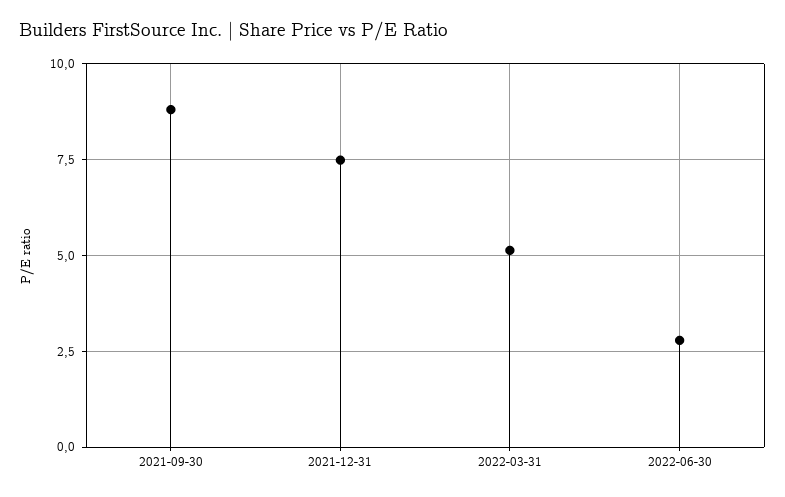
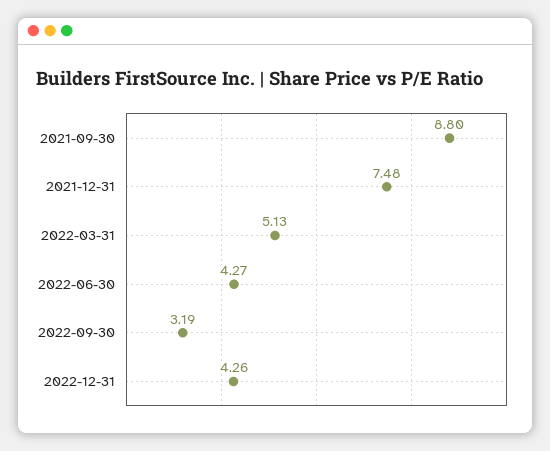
2022-06-30: 2.75 -> 4.27
2022-09-30: none -> 3.19
2022-12-31: none -> 4.26

